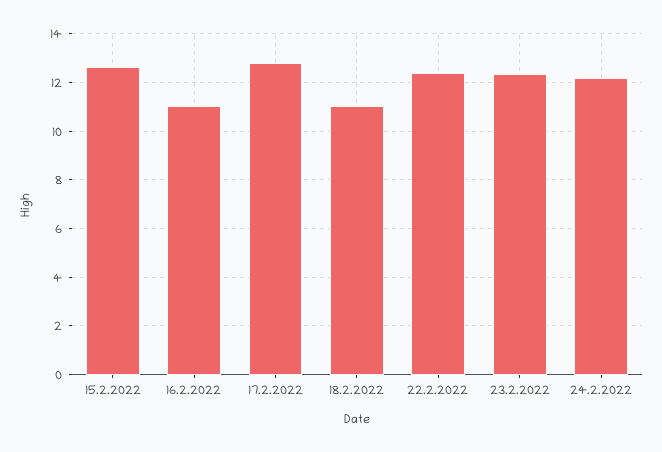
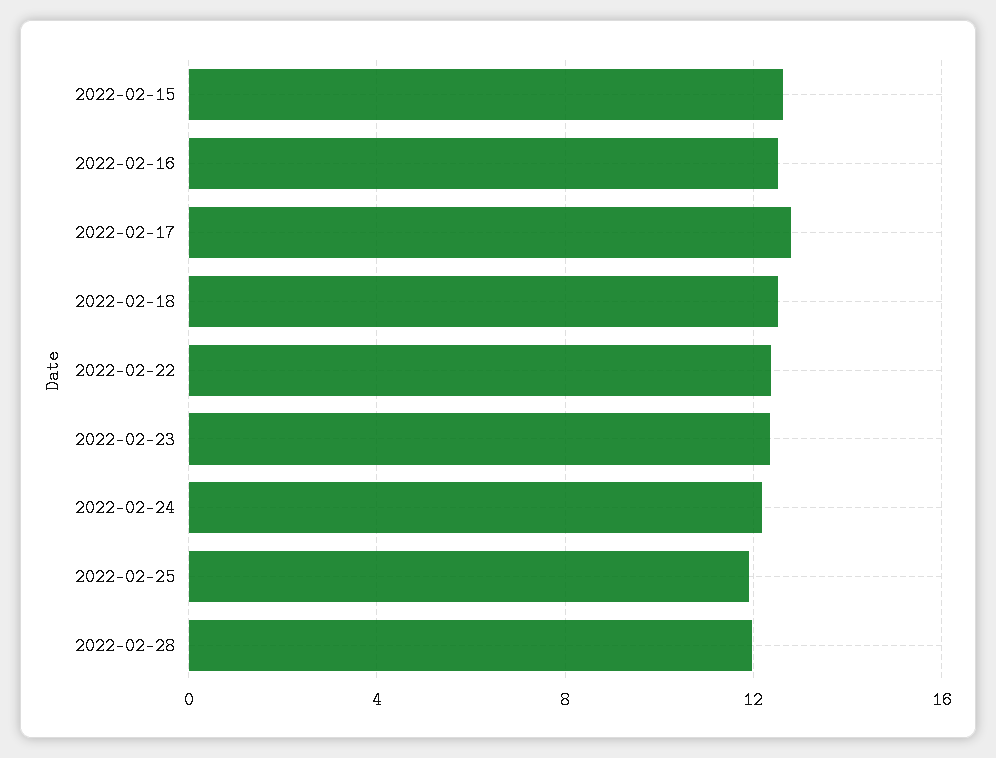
16.2.2022: 11 -> 12.5
18.2.2022: 11 -> 12.5
2022-02-25: none -> 12
2022-02-28: none -> 12

